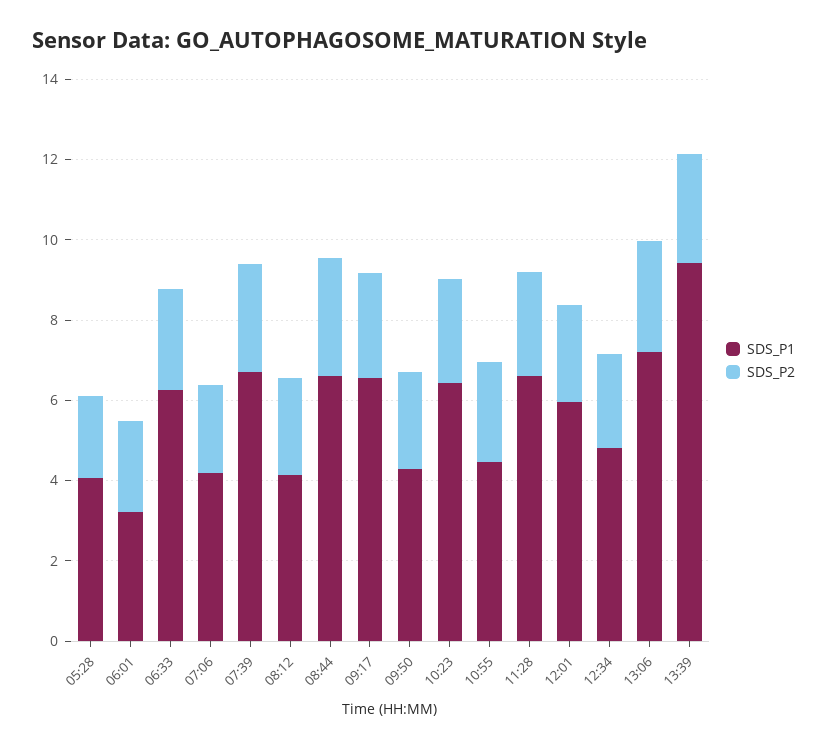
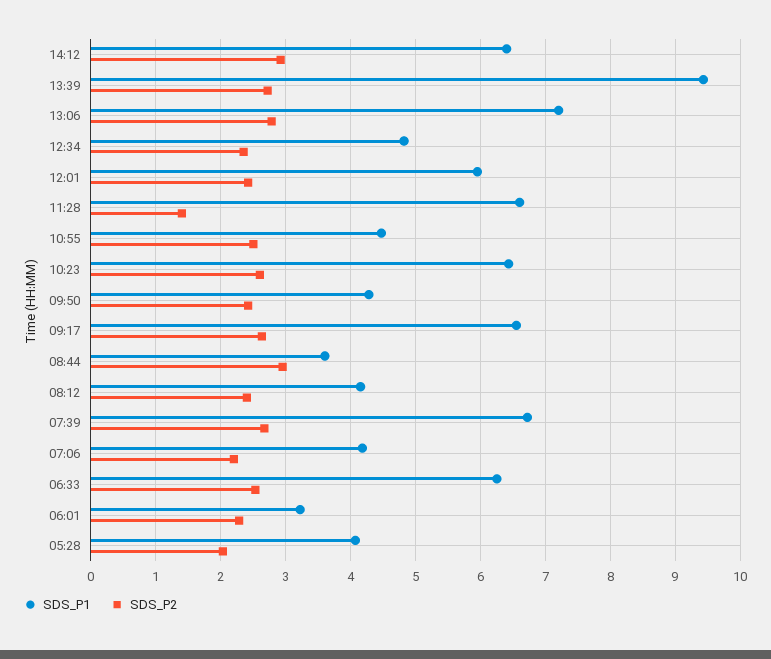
SDS_P1, 08:44: 6.5 -> 3.6
SDS_P2, 11:28: 2.5 -> 1.4
SDS_P1, 14:12: none -> 6.4
SDS_P2, 14:12: none -> 2.9

